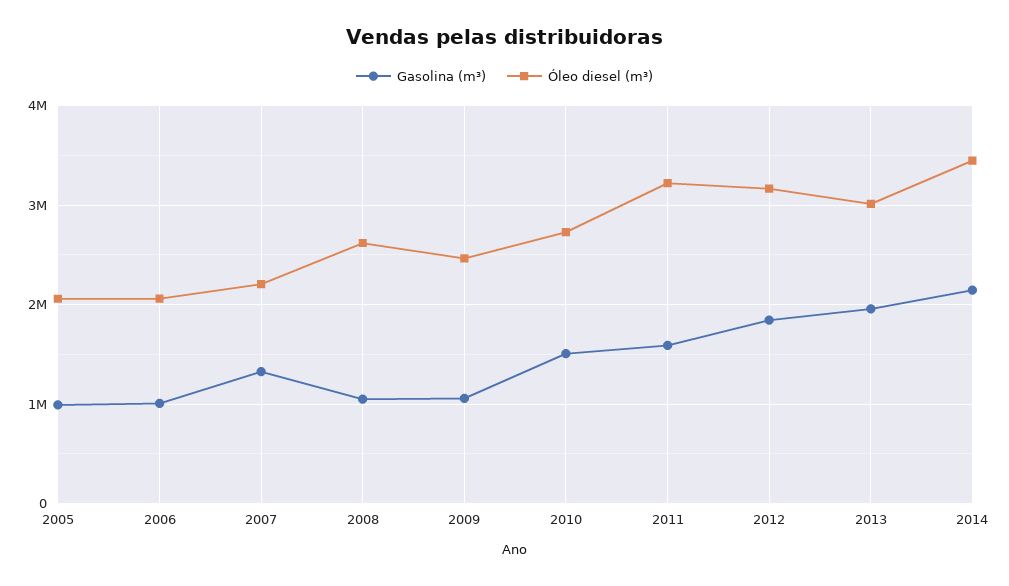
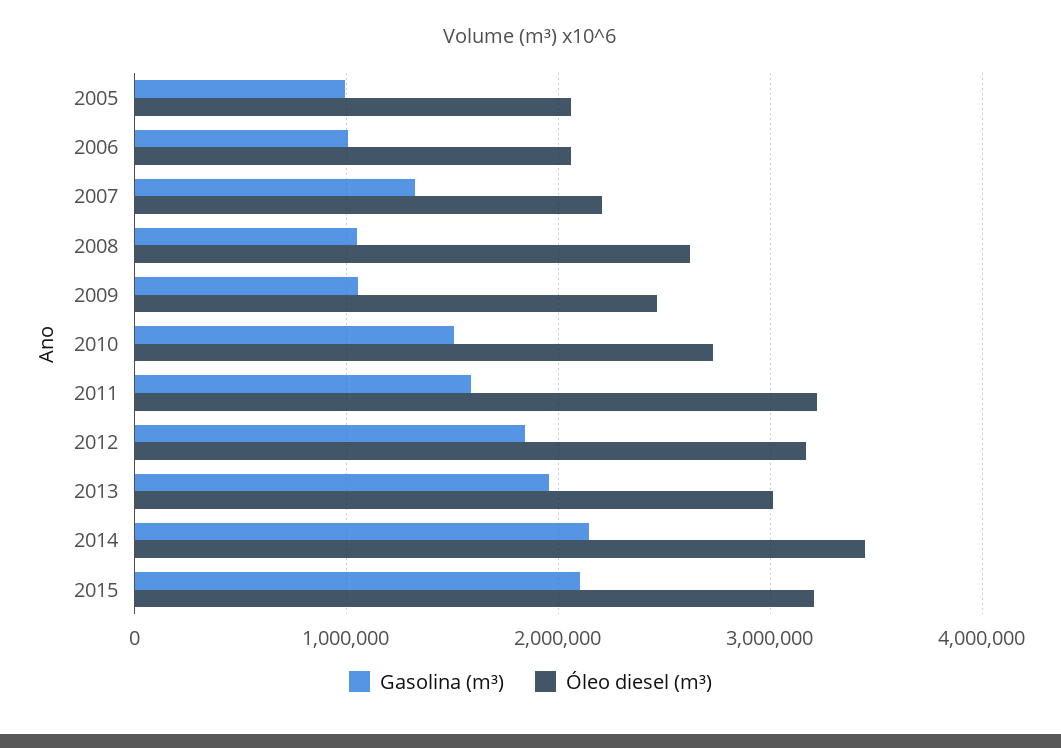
Gasolina (m³), 2015: none -> 2100000
Óleo diesel (m³), 2015: none -> 3200000

